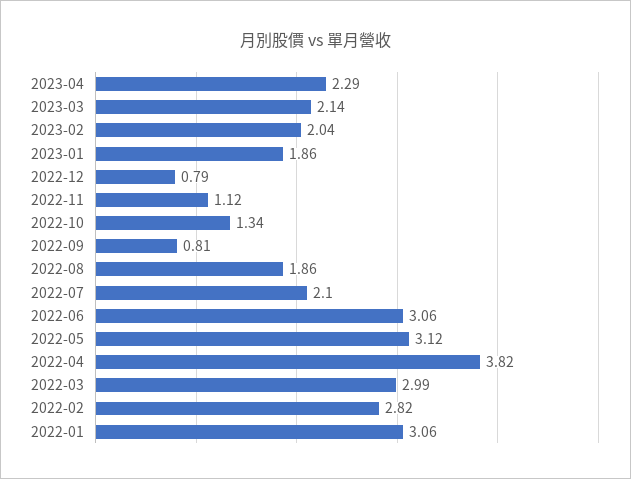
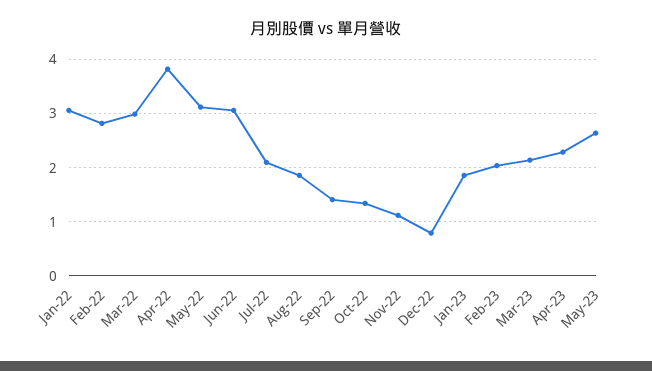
2022-09: 0.81 -> 1.4
May-23: none -> 2.6

